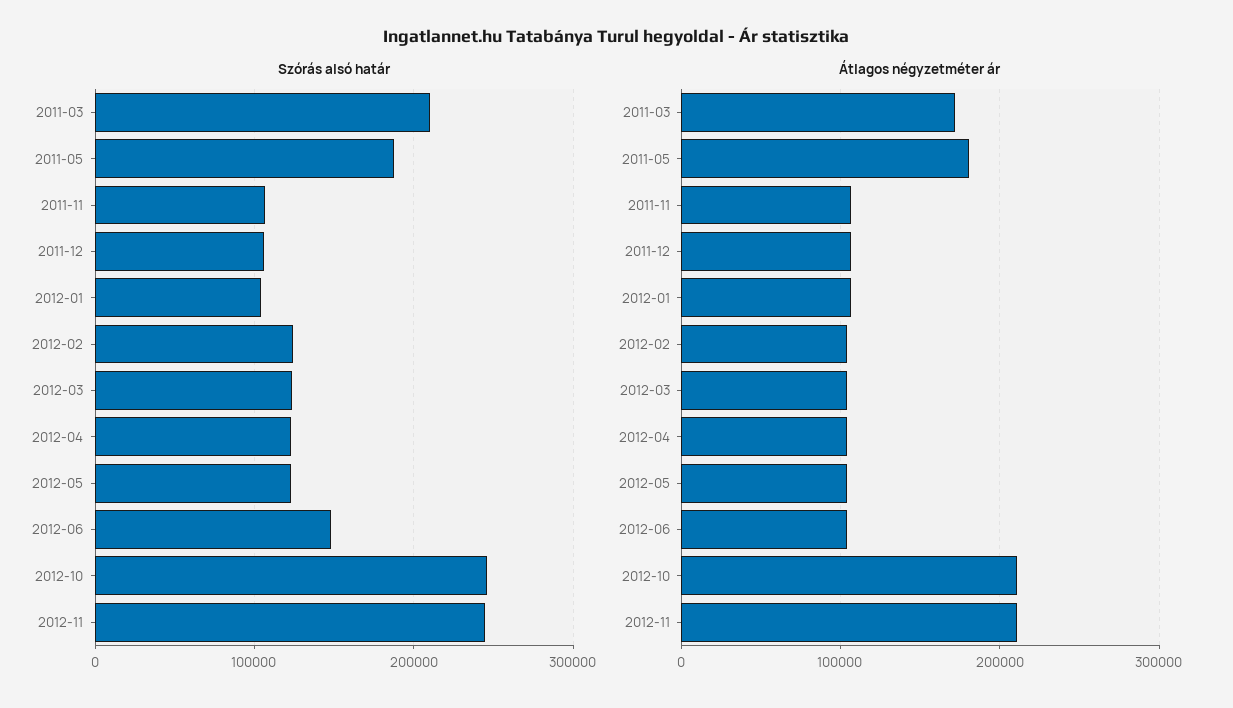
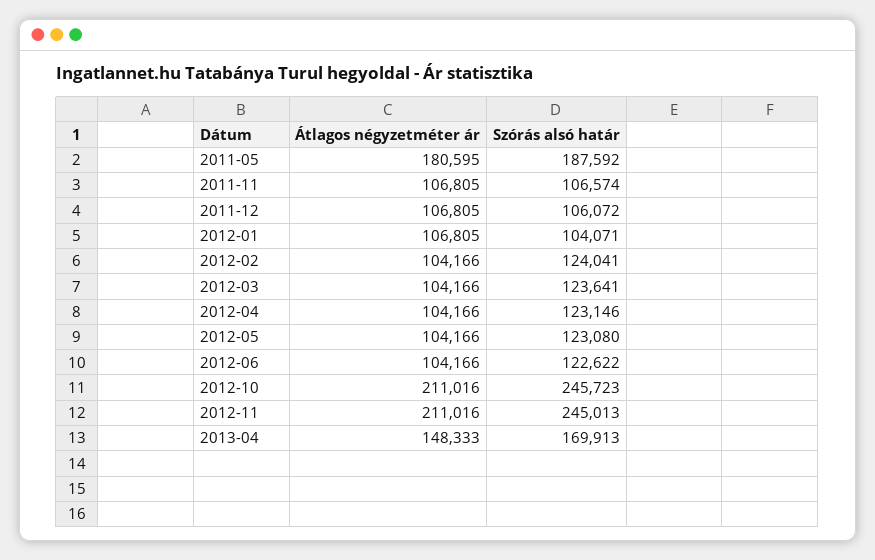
Szórás alsó határ, 2011-03: 210000 -> none
Szórás alsó határ, 2012-06: 150000 -> 122622
Átlagos négyzetméter ár, 2011-03: 170000 -> none
Átlagos négyzetméter ár, 2013-04: none -> 148333
Szórás alsó határ, 2013-04: none -> 169913

